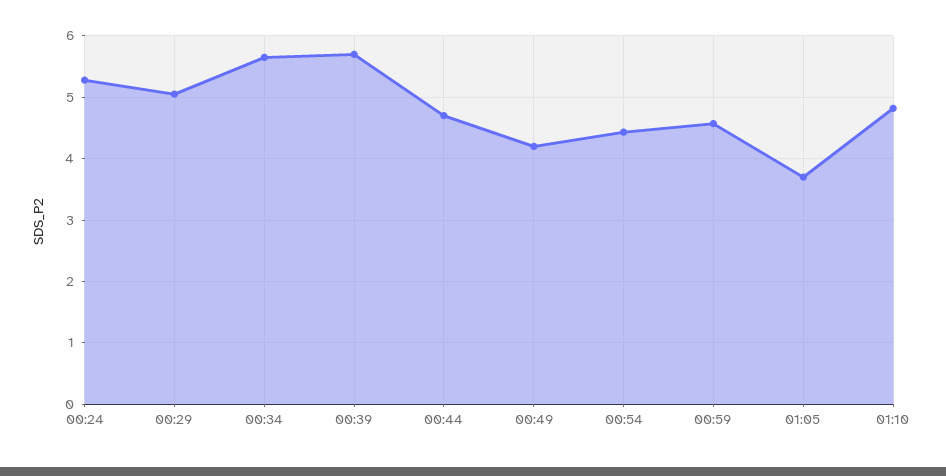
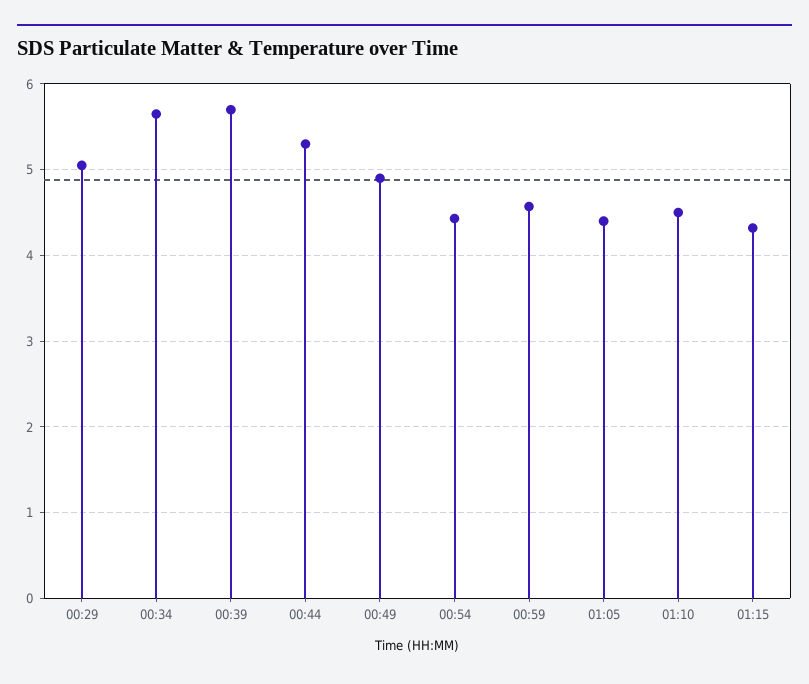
00:24: 5.3 -> none
00:44: 4.7 -> 5.3
00:49: 4.2 -> 4.9
01:05: 3.7 -> 4.4
01:10: 4.8 -> 4.5
01:15: none -> 4.3

